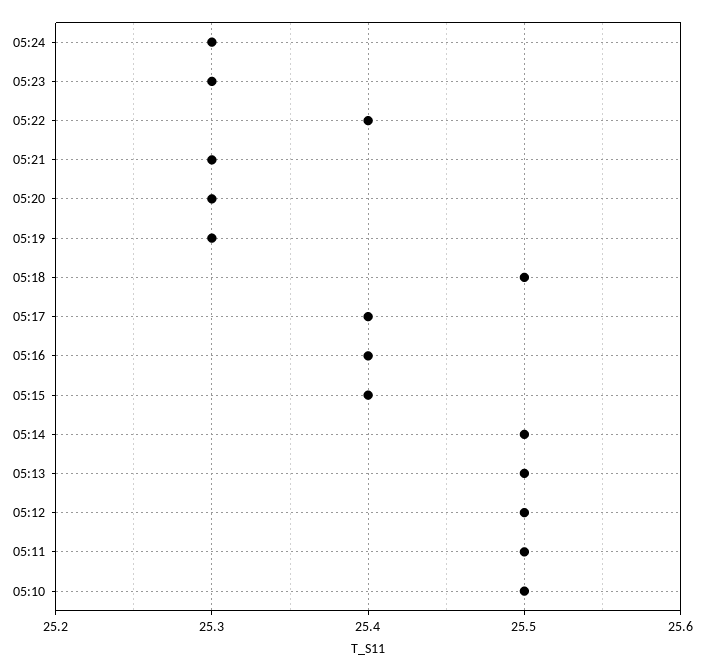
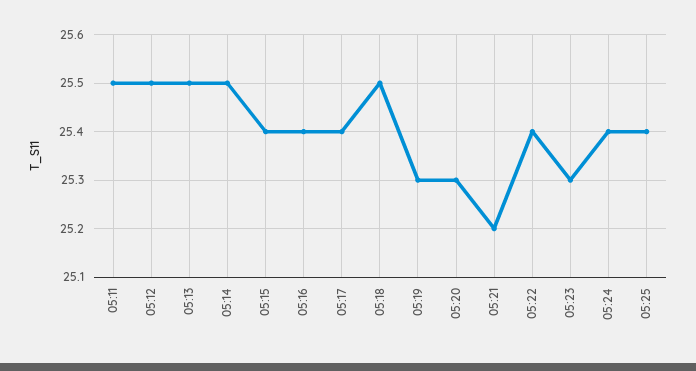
05:24: 25.3 -> 25.4
05:21: 25.3 -> 25.2
05:10: 25.5 -> none
05:25: none -> 25.4

